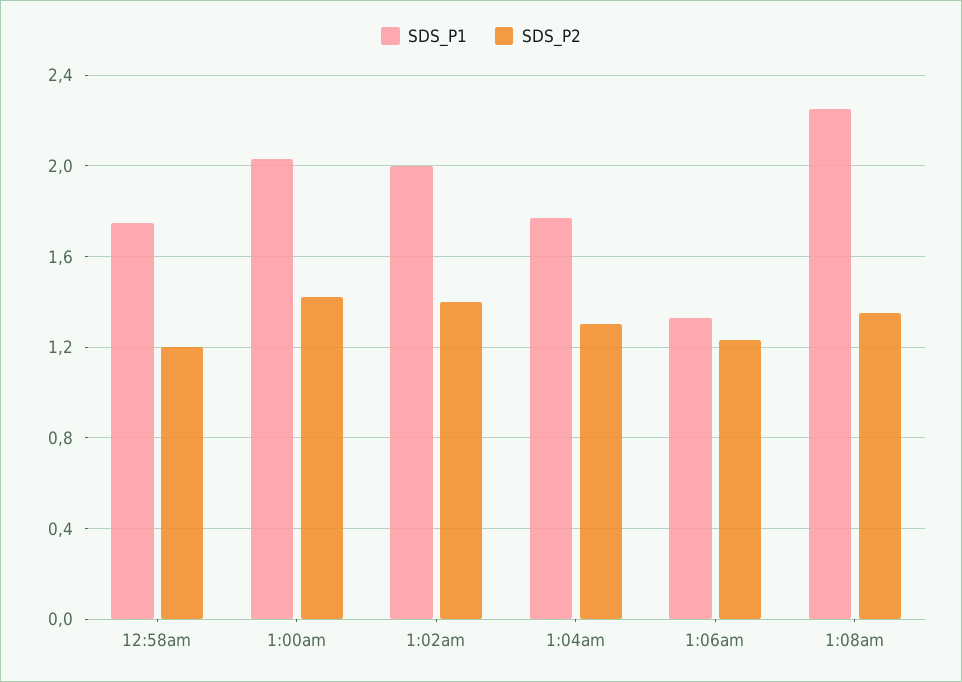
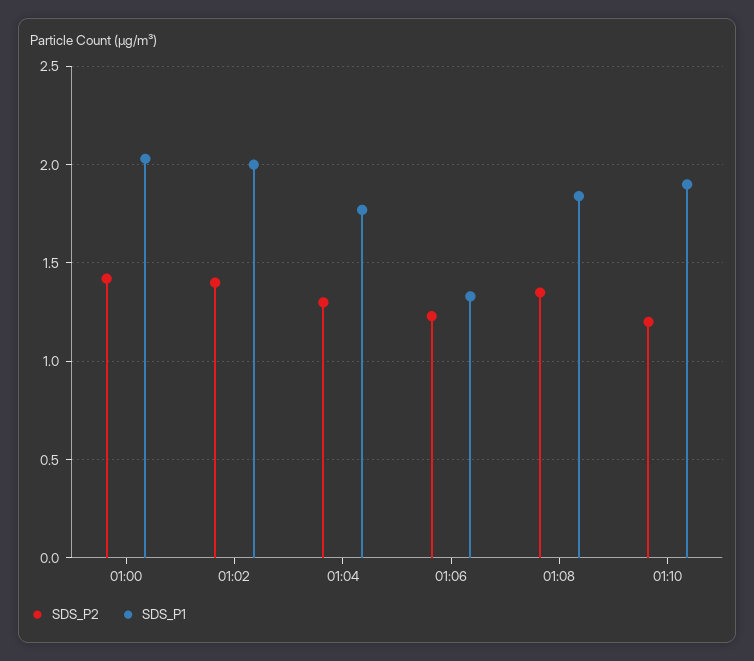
SDS_P1, 12:58am: 1.75 -> none
SDS_P2, 12:58am: 1.2 -> none
SDS_P1, 1:08am: 2.25 -> 1.85
SDS_P2, 01:10: none -> 1.2
SDS_P1, 01:10: none -> 1.9

